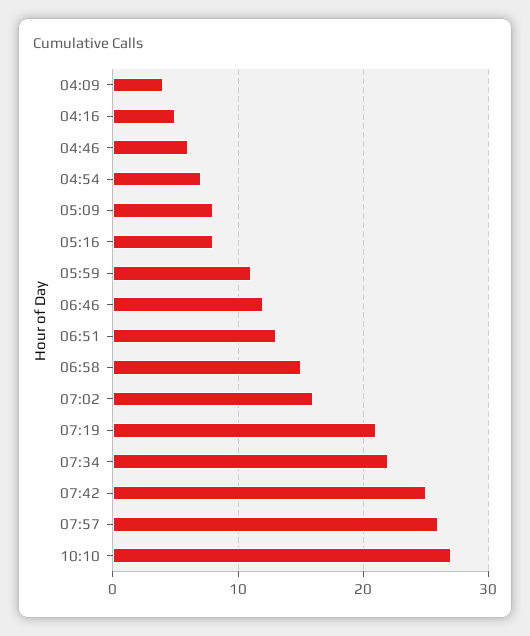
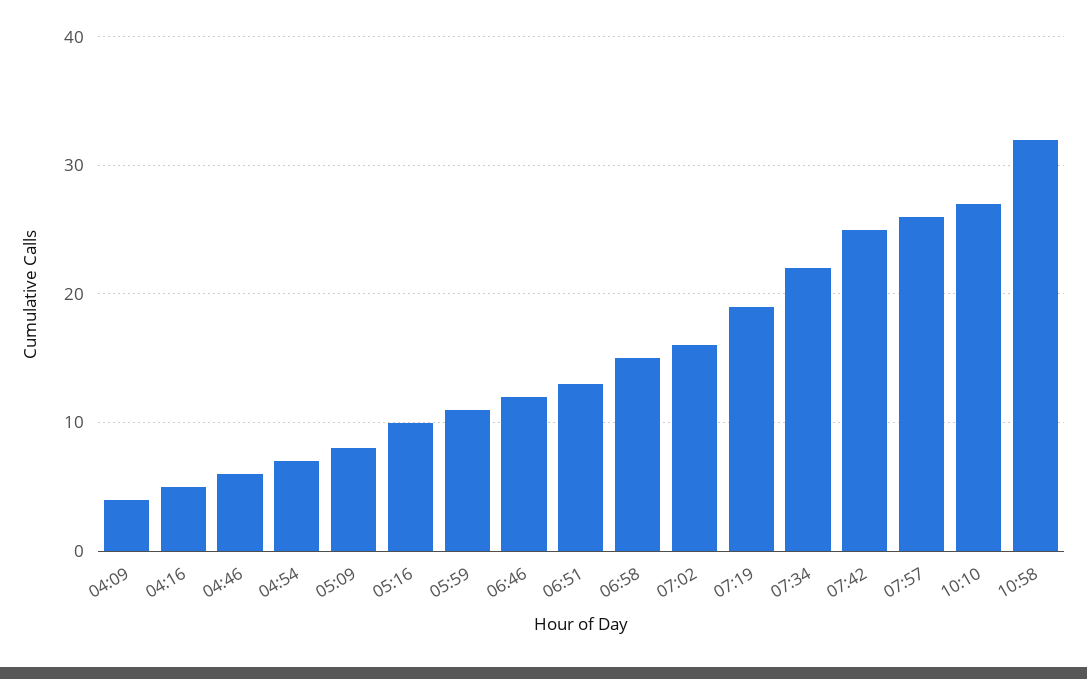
05:16: 8 -> 10
07:19: 21 -> 19
10:58: none -> 32

